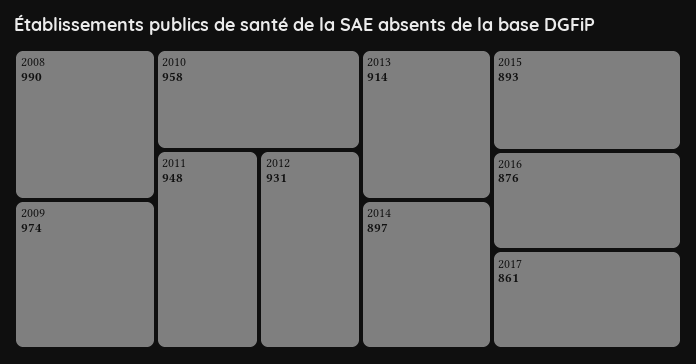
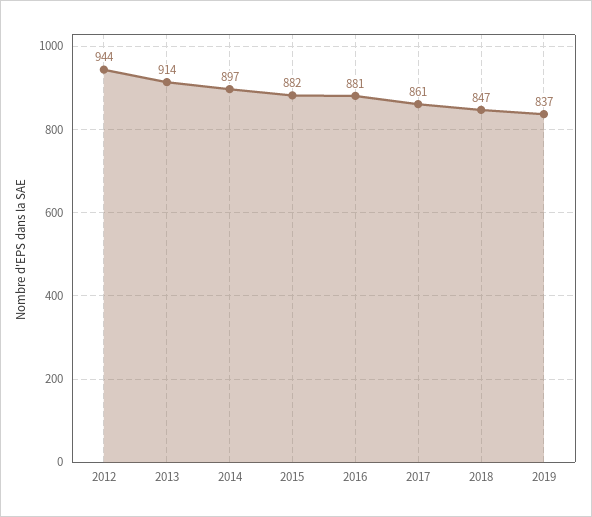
2008: 990 -> none
2009: 974 -> none
2010: 958 -> none
2011: 948 -> none
2012: 931 -> 944
2015: 893 -> 882
2016: 876 -> 881
2018: none -> 847
2019: none -> 837

